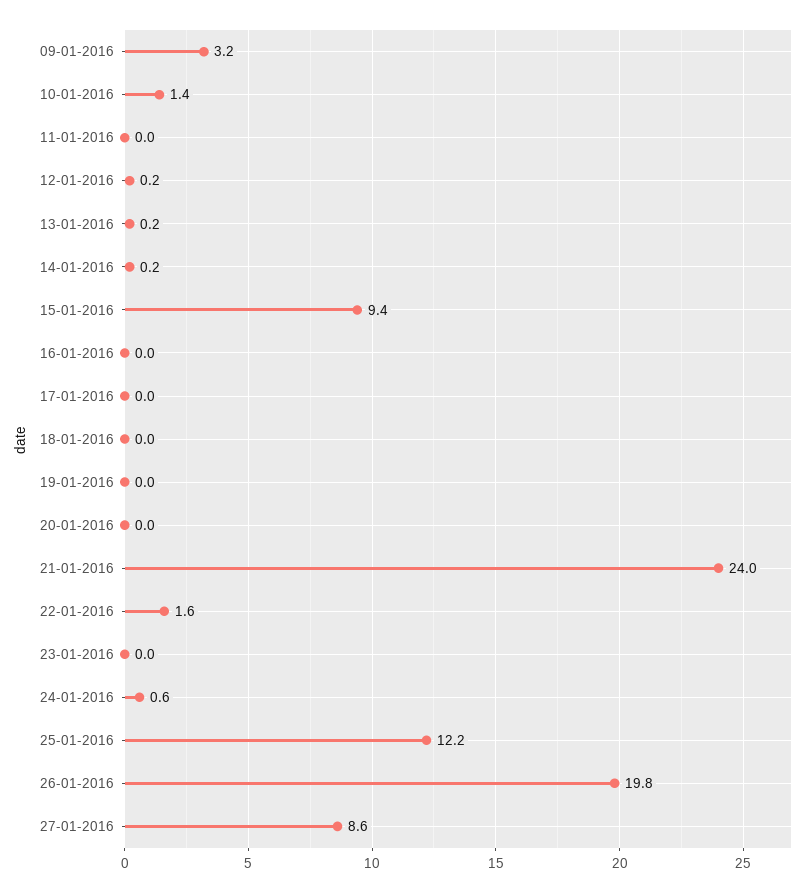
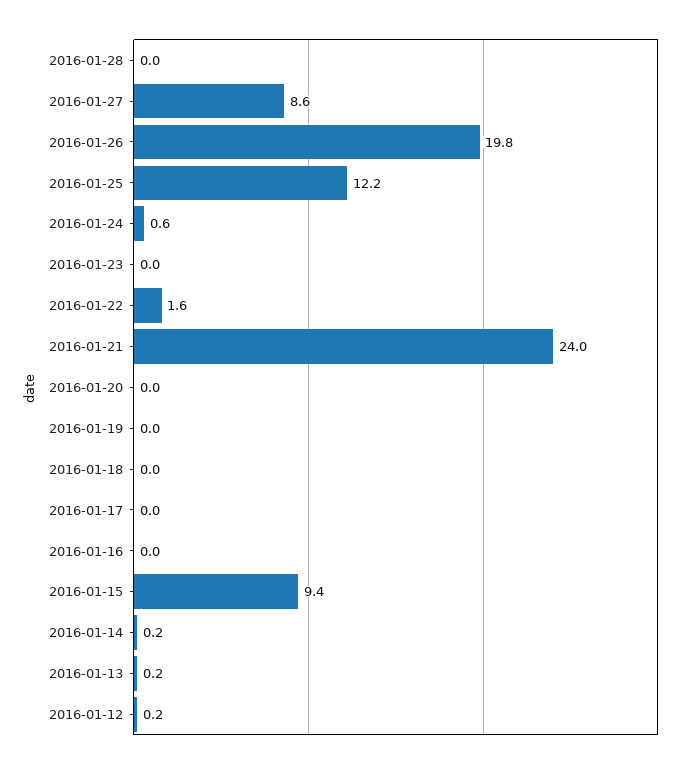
09-01-2016: 3.2 -> none
10-01-2016: 1.4 -> none
11-01-2016: 0 -> none
2016-01-28: none -> 0

